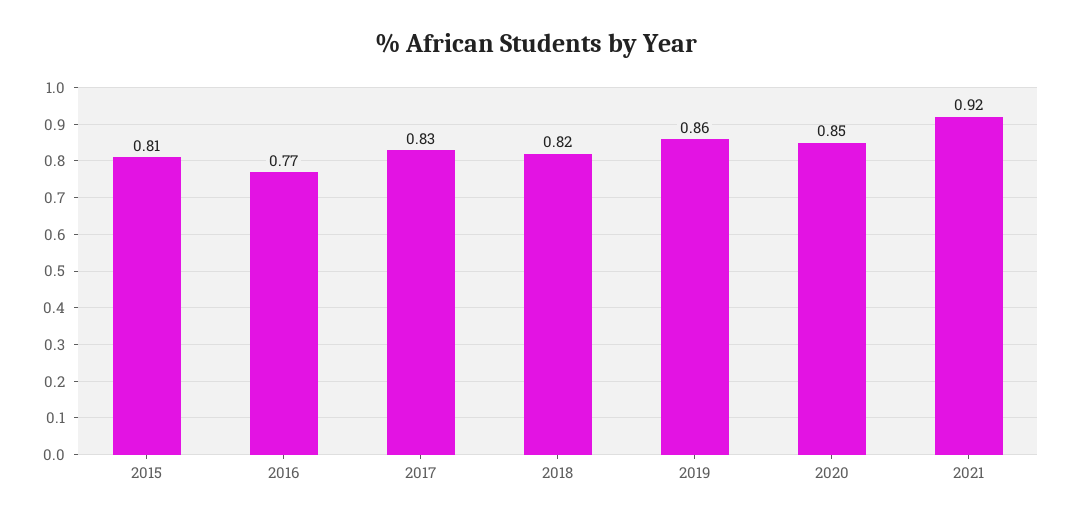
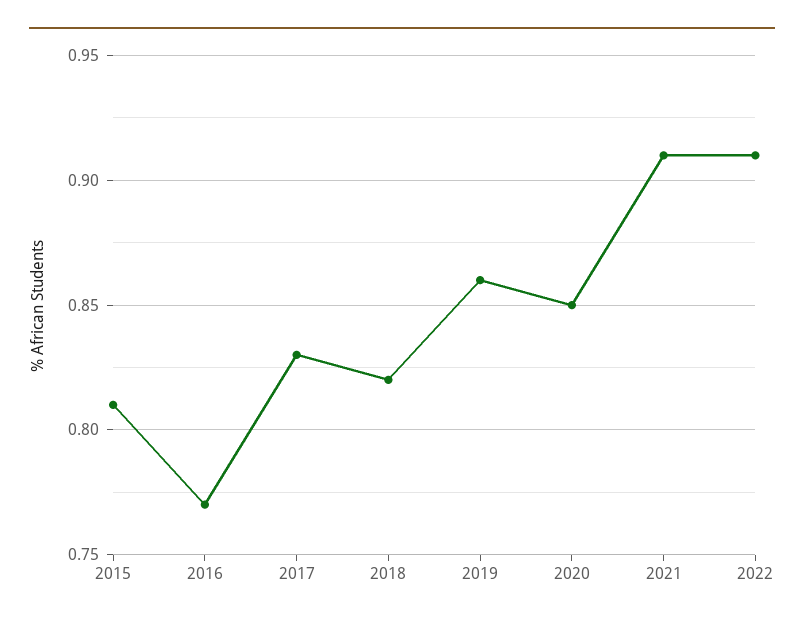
2021: 0.92 -> 0.91
2022: none -> 0.91

